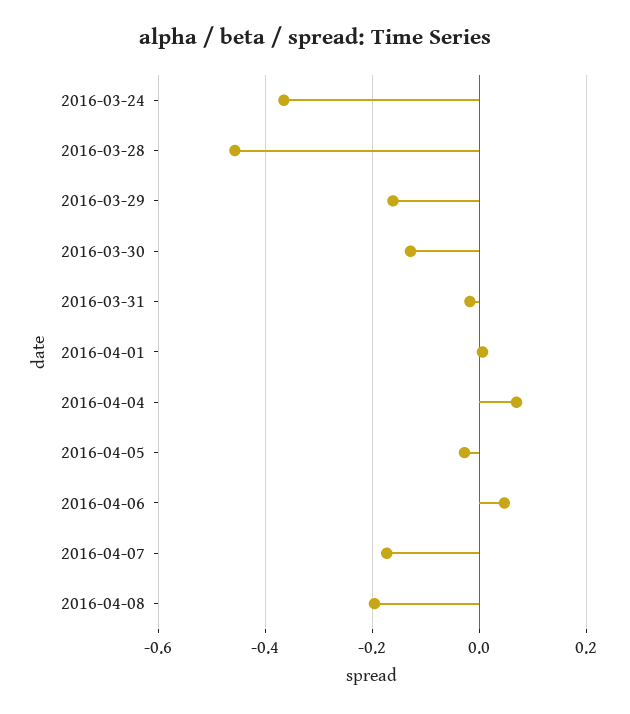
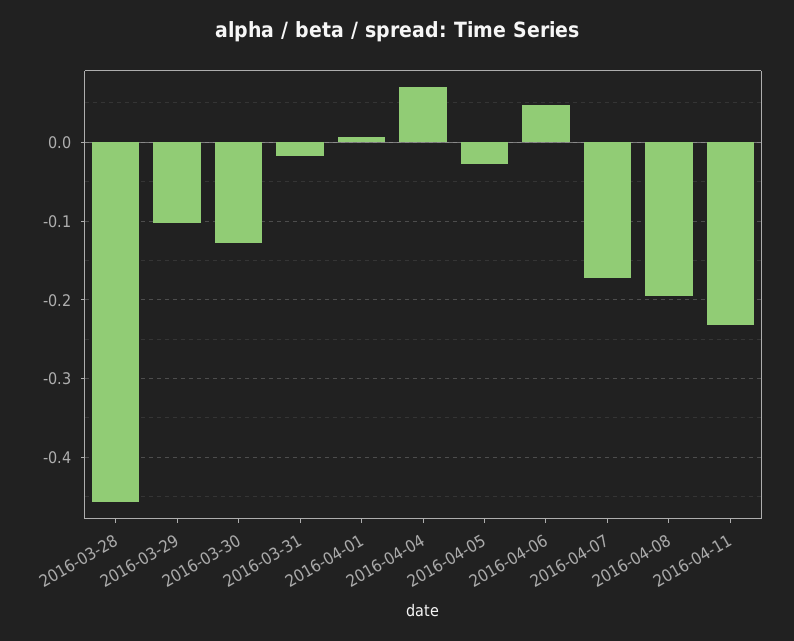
2016-03-24: -0.36 -> none
2016-03-29: -0.16 -> -0.1
2016-04-11: none -> -0.23

